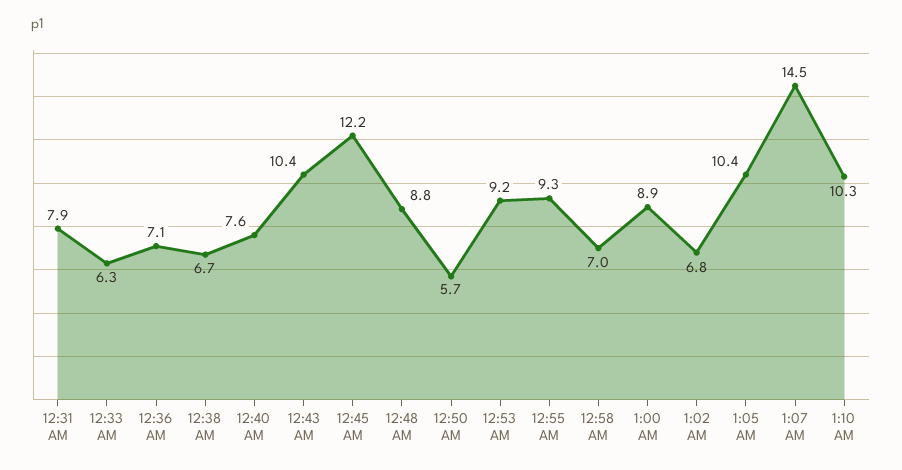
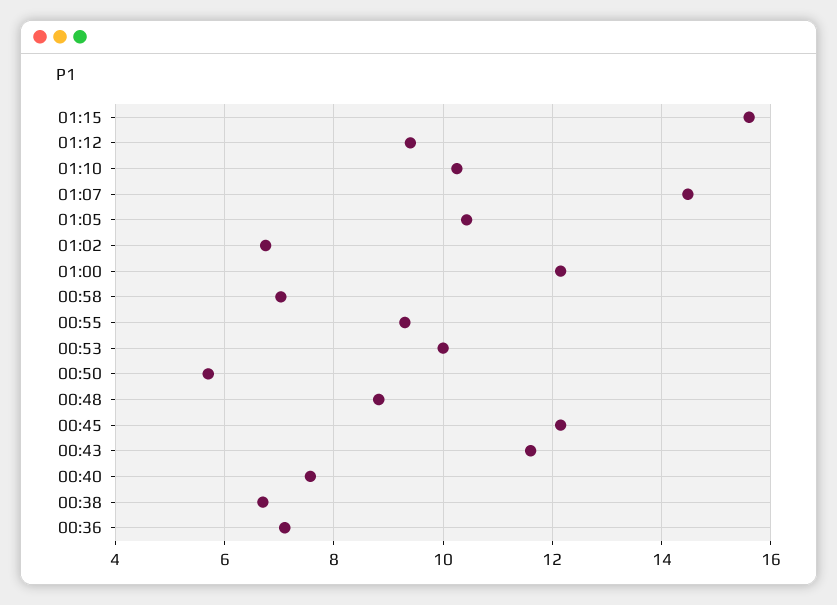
12:31 AM: 7.9 -> none
12:33 AM: 6.3 -> none
12:43 AM: 10.4 -> 11.6
12:53 AM: 9.2 -> 10
1:00 AM: 8.9 -> 12.2
01:15: none -> 15.6
01:12: none -> 9.4

